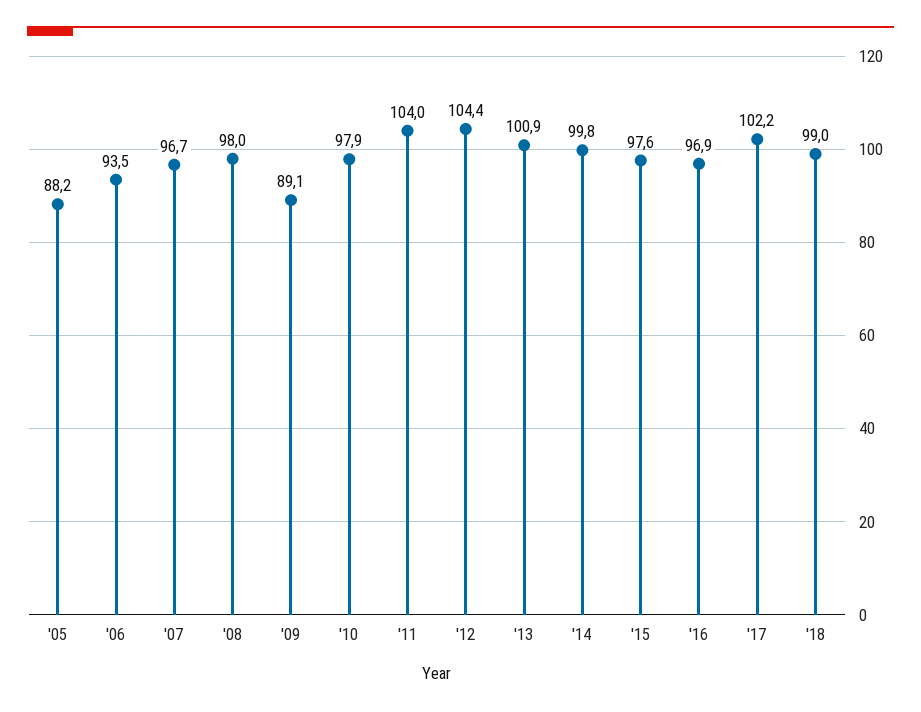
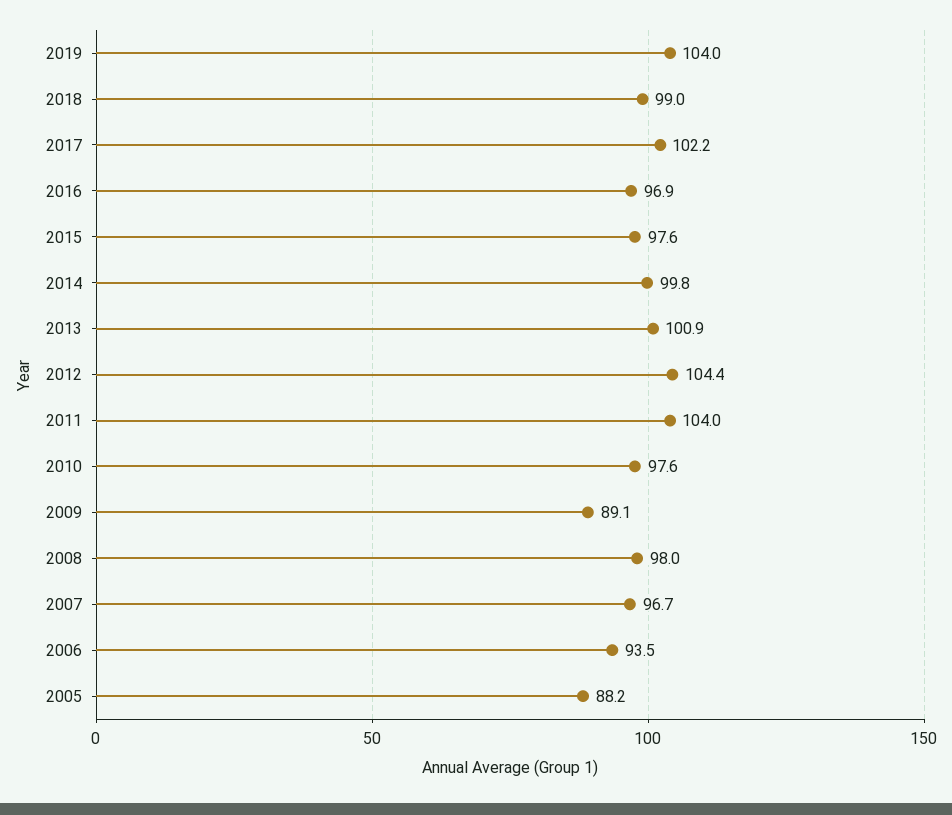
'10: 97.9 -> 97.6
2019: none -> 104

